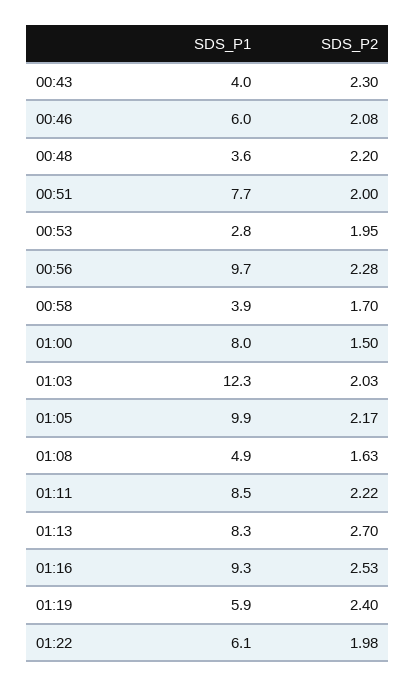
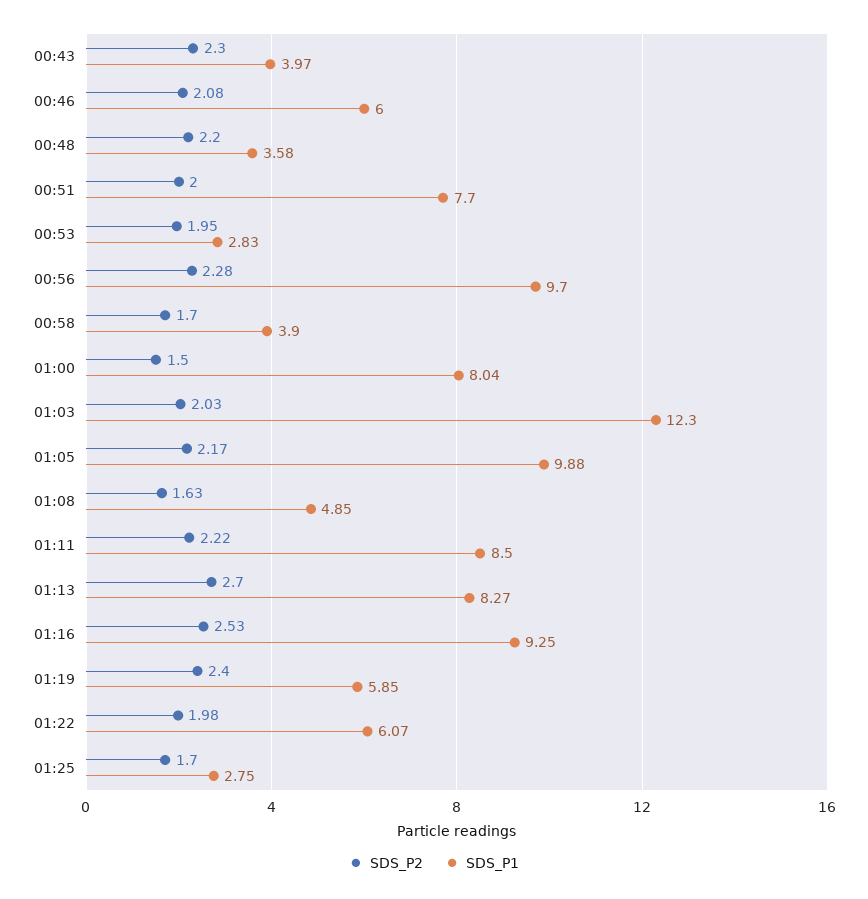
SDS_P2, 01:25: none -> 1.7
SDS_P1, 01:25: none -> 2.75

